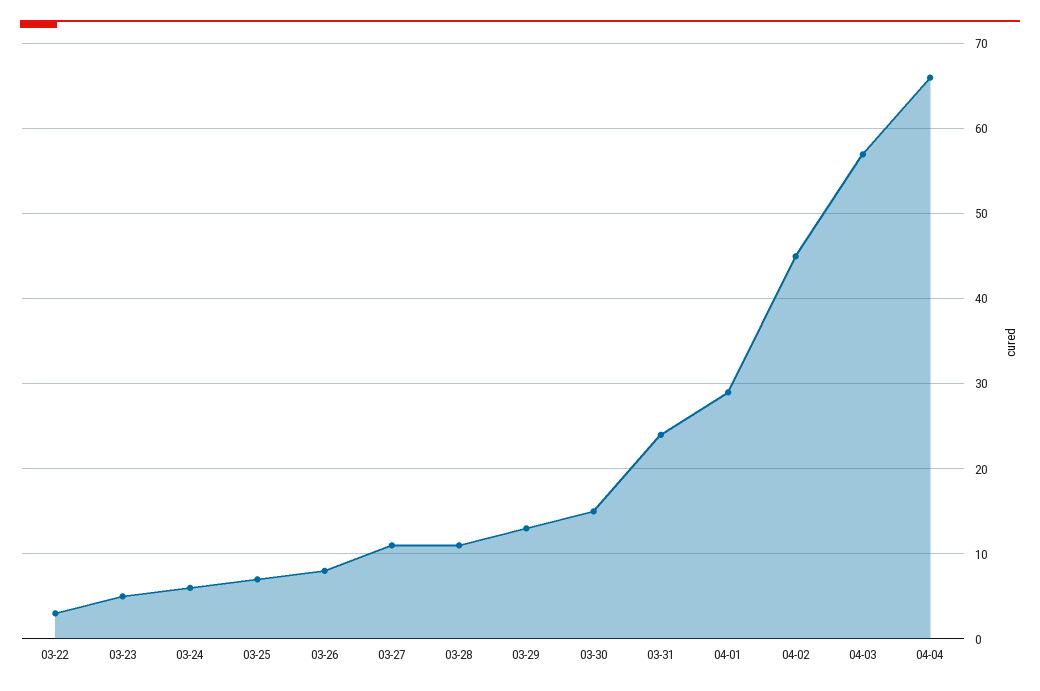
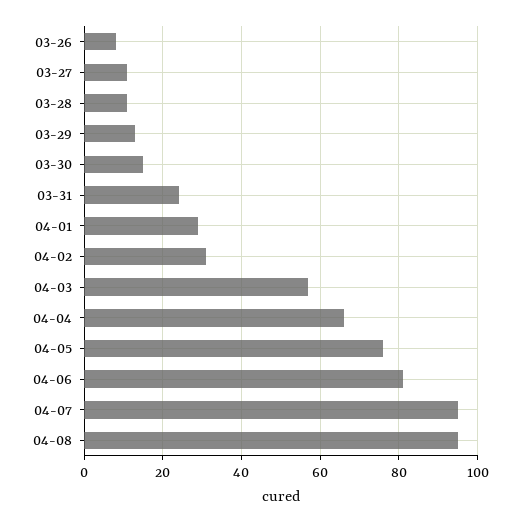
03-22: 3 -> none
03-23: 5 -> none
03-24: 6 -> none
03-25: 7 -> none
04-02: 45 -> 30
04-05: none -> 75
04-06: none -> 80
04-07: none -> 95
04-08: none -> 95

